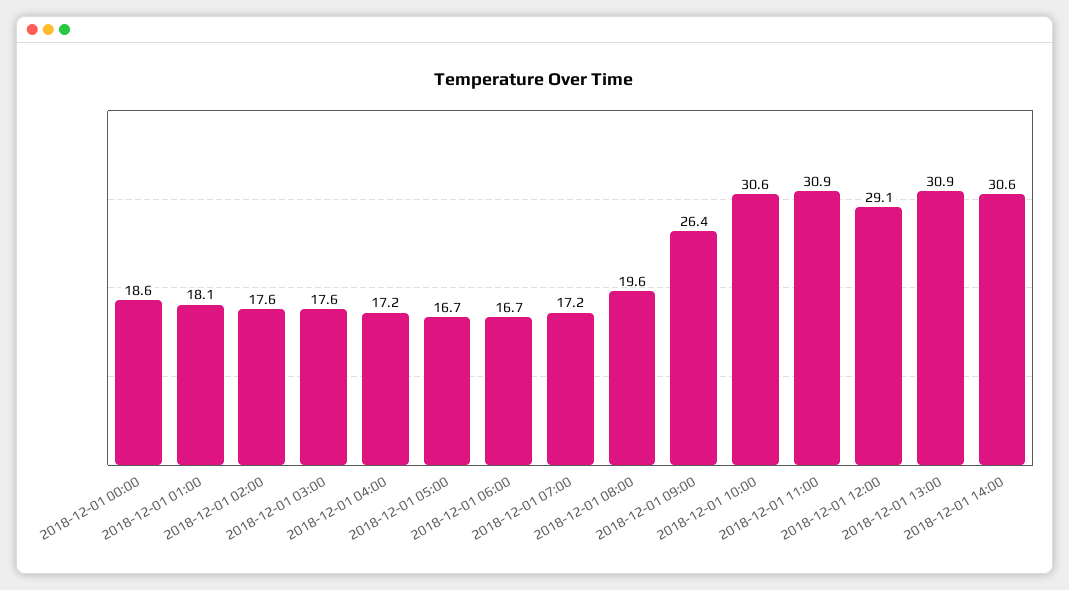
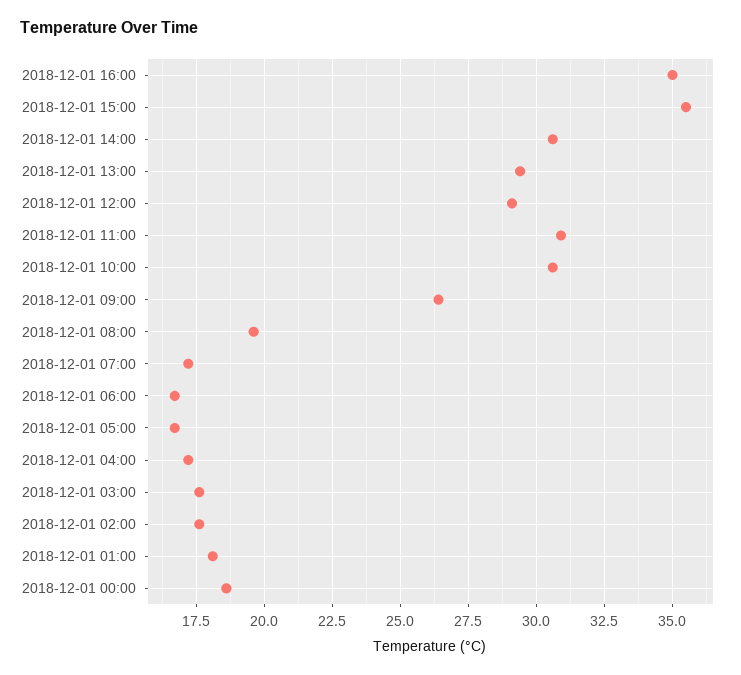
2018-12-01 13:00: 30.9 -> 29.5
2018-12-01 16:00: none -> 35
2018-12-01 15:00: none -> 35.5

